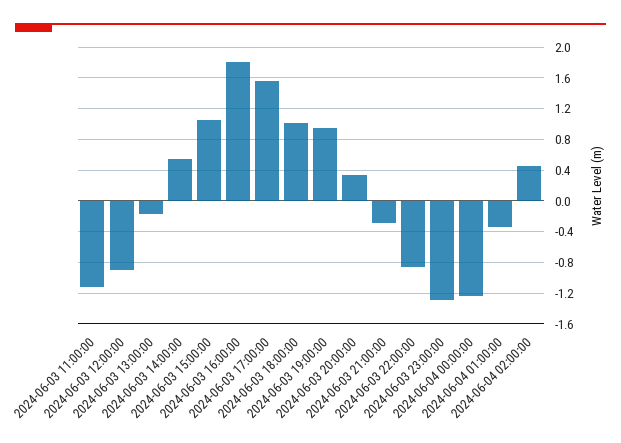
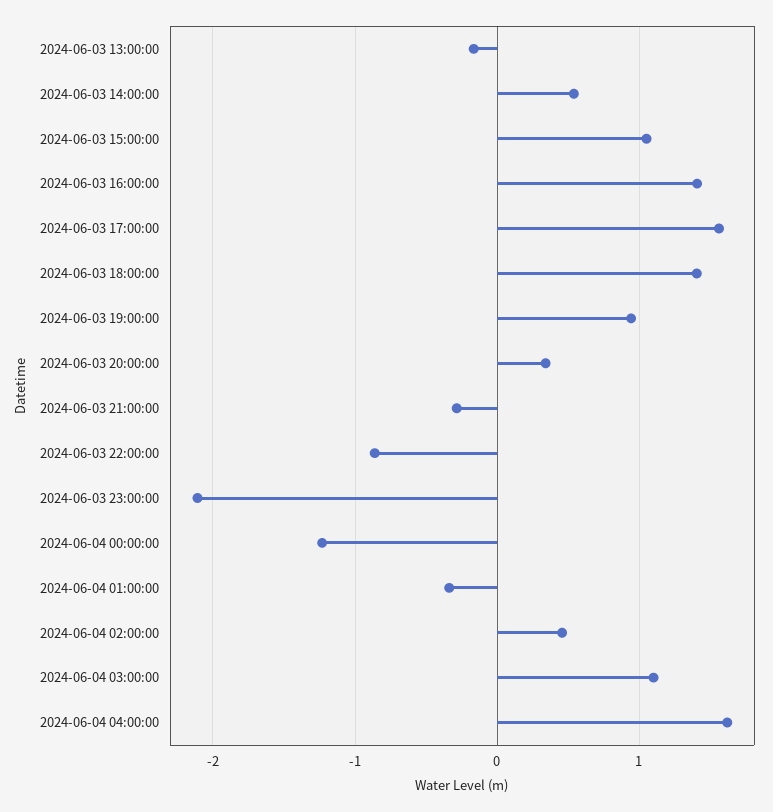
2024-06-03 11:00:00: -1.1 -> none
2024-06-03 12:00:00: -0.9 -> none
2024-06-03 16:00:00: 1.8 -> 1.4
2024-06-03 18:00:00: 1 -> 1.4
2024-06-03 23:00:00: -1.3 -> -2.1
2024-06-04 03:00:00: none -> 1.1
2024-06-04 04:00:00: none -> 1.6

